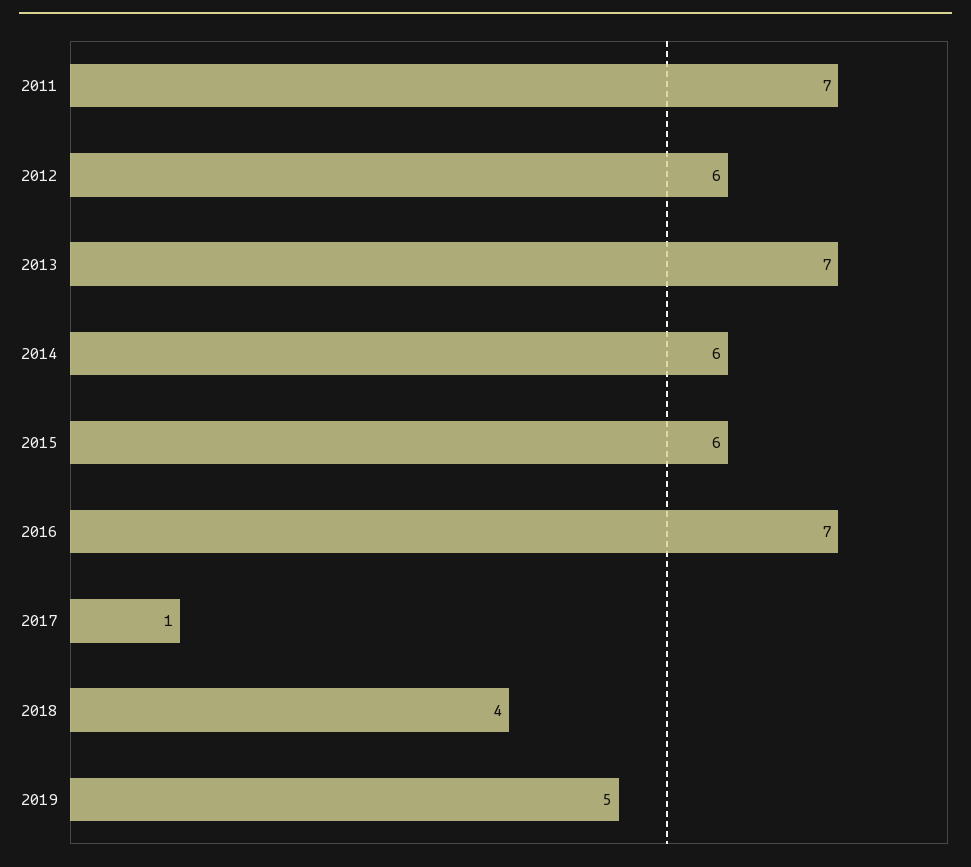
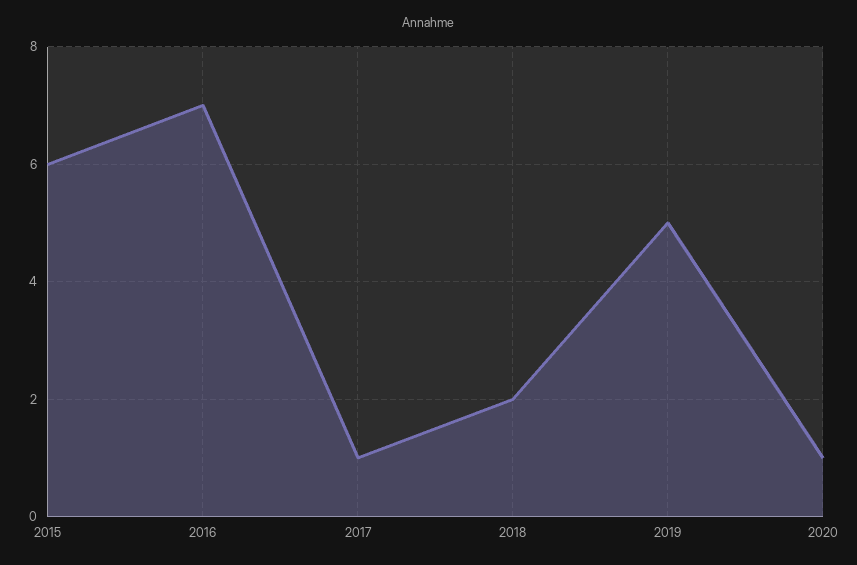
2011: 7 -> none
2012: 6 -> none
2013: 7 -> none
2014: 6 -> none
2018: 4 -> 2
2020: none -> 1

